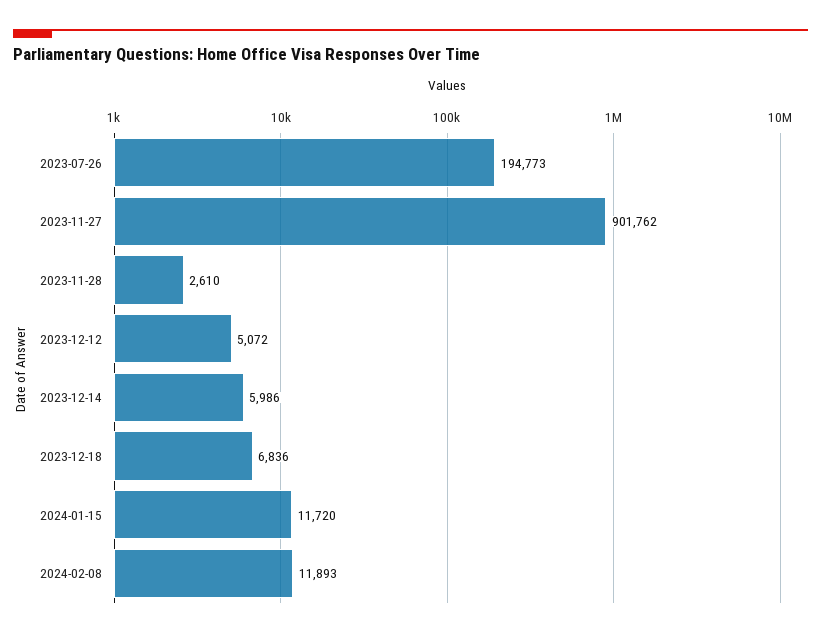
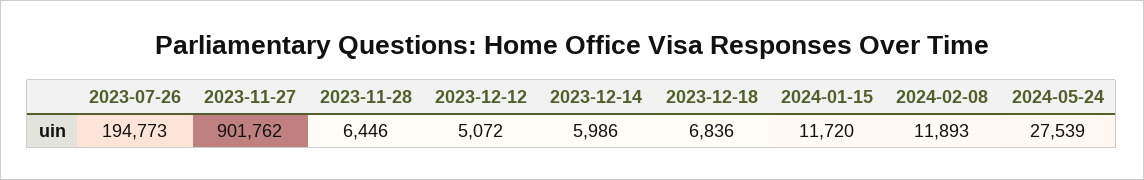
2023-11-28: 2610 -> 6446
2024-05-24: none -> 27539

